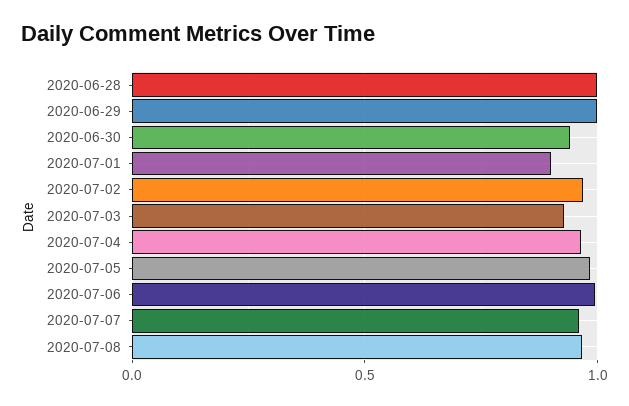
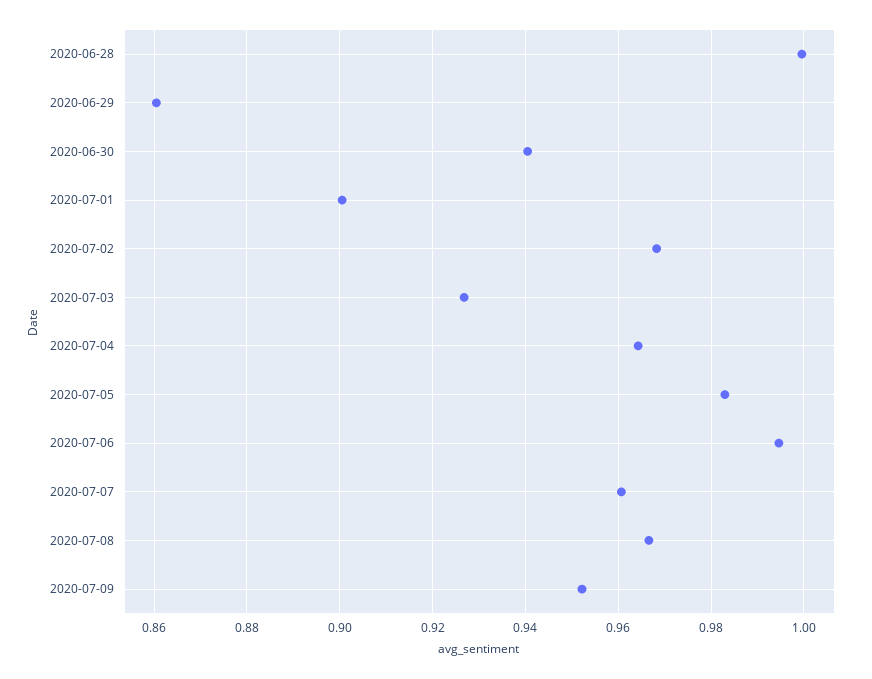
2020-06-29: 1 -> 0.86
2020-07-09: none -> 0.952

